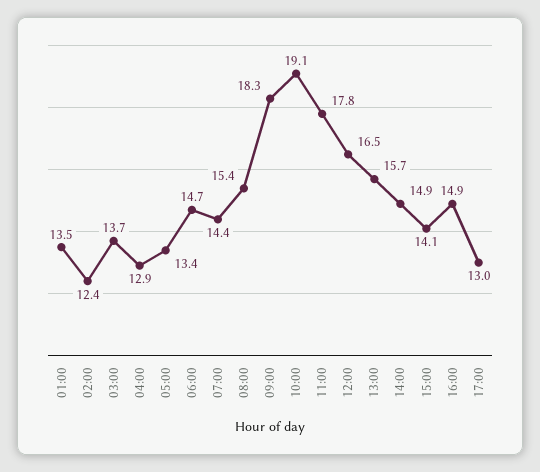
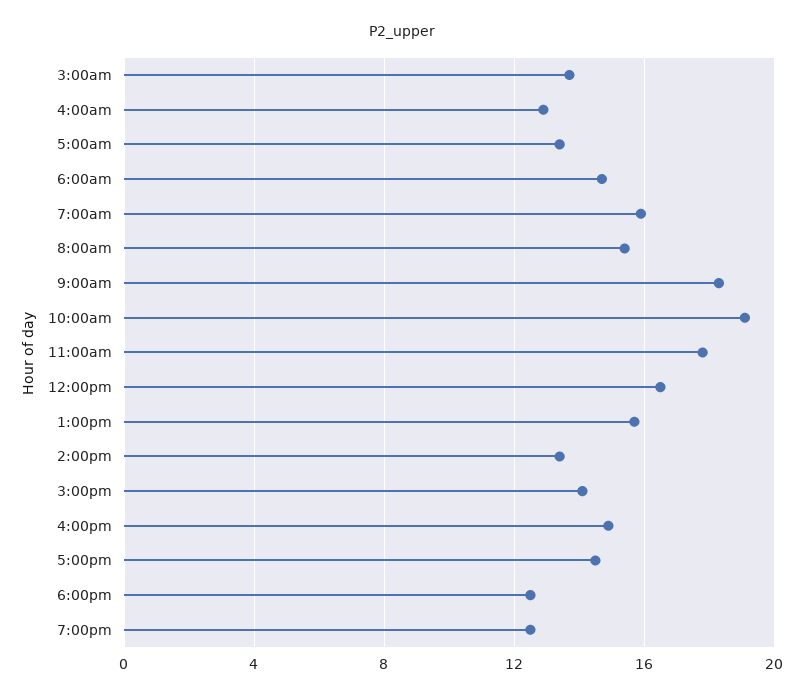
01:00: 13.5 -> none
02:00: 12.4 -> none
07:00: 14.4 -> 16
14:00: 14.9 -> 13.5
17:00: 13 -> 14.5
6:00pm: none -> 12.5
7:00pm: none -> 12.5

